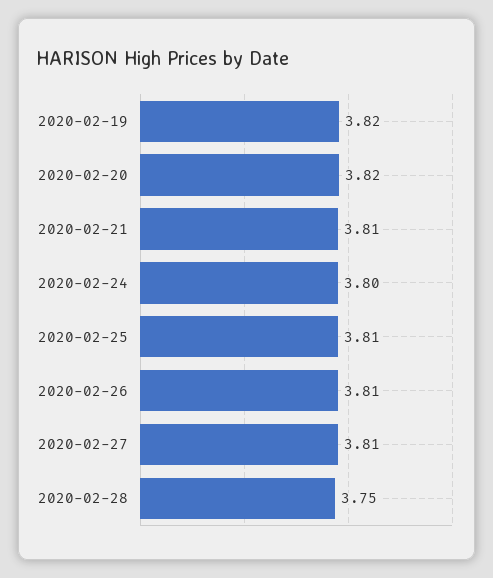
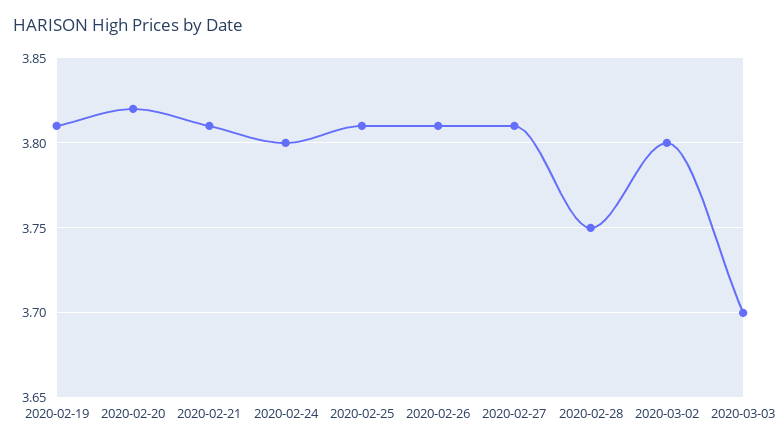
2020-02-19: 3.82 -> 3.81
2020-03-02: none -> 3.8
2020-03-03: none -> 3.7

